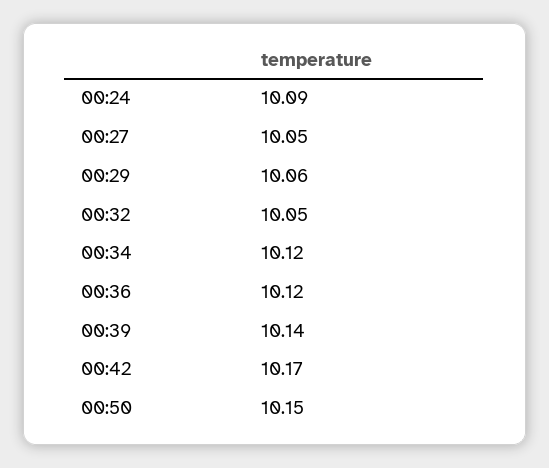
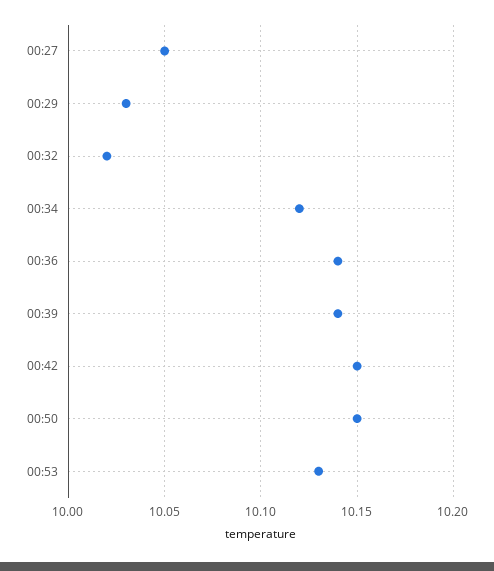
00:24: 10.09 -> none
00:29: 10.06 -> 10.03
00:32: 10.05 -> 10.02
00:36: 10.12 -> 10.14
00:42: 10.17 -> 10.15
00:53: none -> 10.13

